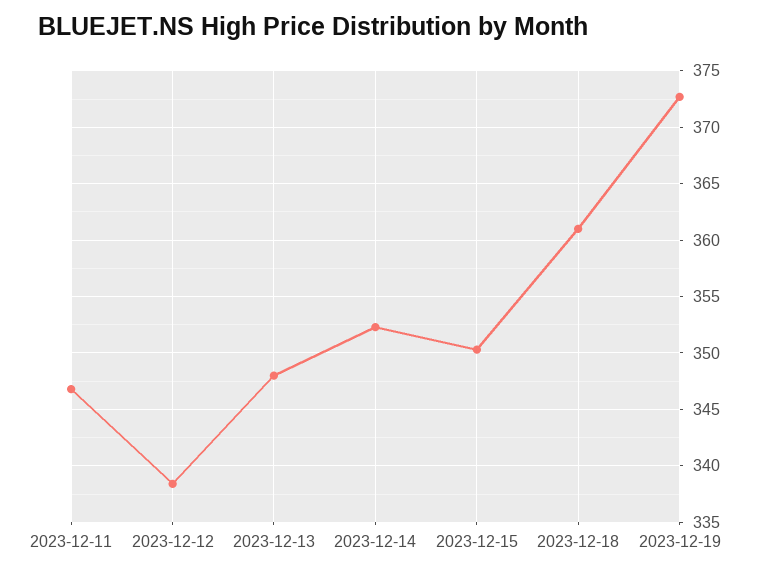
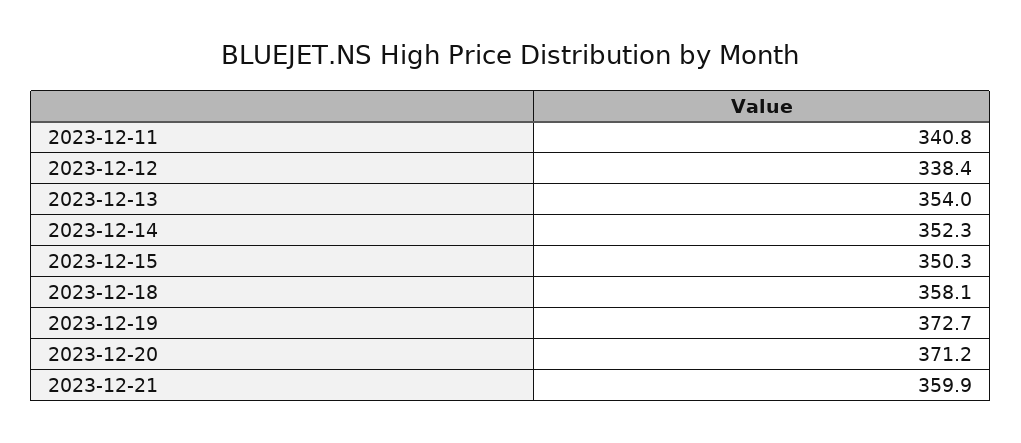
2023-12-11: 347 -> 340.8
2023-12-13: 348 -> 354
2023-12-18: 361 -> 358.1
2023-12-20: none -> 371.2
2023-12-21: none -> 359.9

